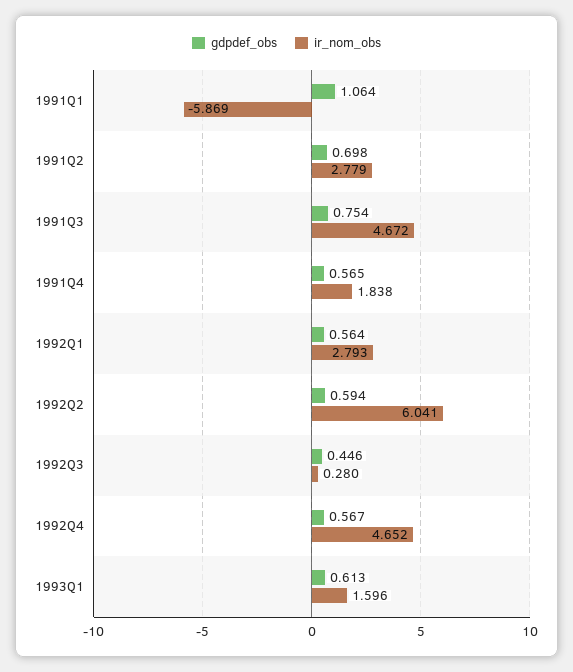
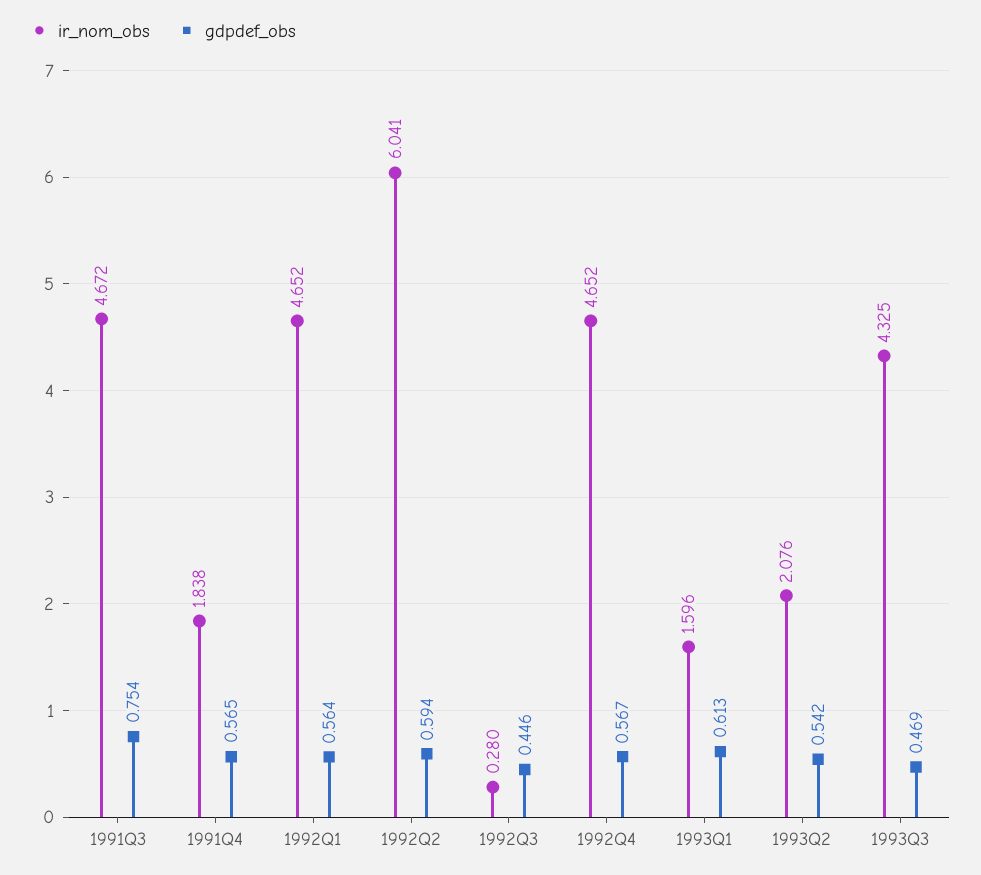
gdpdef_obs, 1991Q1: 1.064 -> none
ir_nom_obs, 1991Q1: -5.869 -> none
gdpdef_obs, 1991Q2: 0.698 -> none
ir_nom_obs, 1991Q2: 2.779 -> none
ir_nom_obs, 1992Q1: 2.793 -> 4.652
ir_nom_obs, 1993Q2: none -> 2.076
gdpdef_obs, 1993Q2: none -> 0.542
ir_nom_obs, 1993Q3: none -> 4.325
gdpdef_obs, 1993Q3: none -> 0.469

